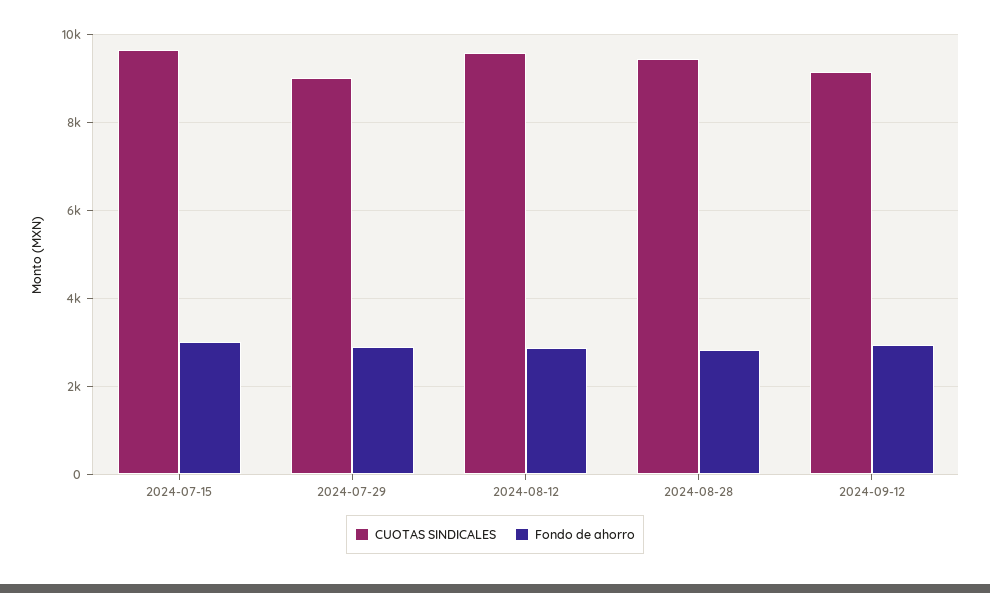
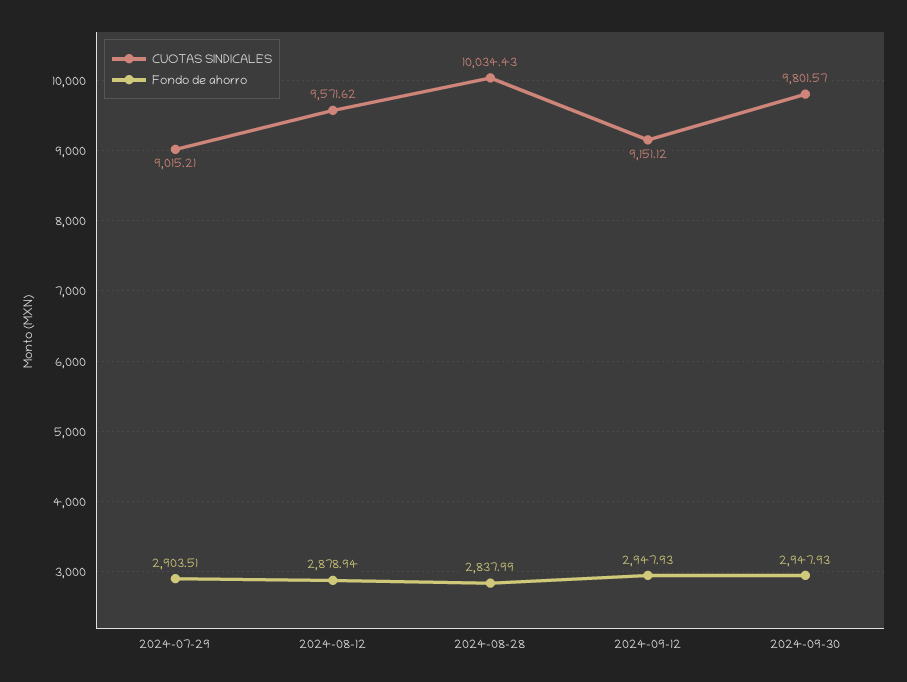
CUOTAS SINDICALES, 2024-07-15: 9600 -> none
Fondo de ahorro, 2024-07-15: 3000 -> none
CUOTAS SINDICALES, 2024-08-28: 9400 -> 10034.43
CUOTAS SINDICALES, 2024-09-30: none -> 9801.57
Fondo de ahorro, 2024-09-30: none -> 2947.93

